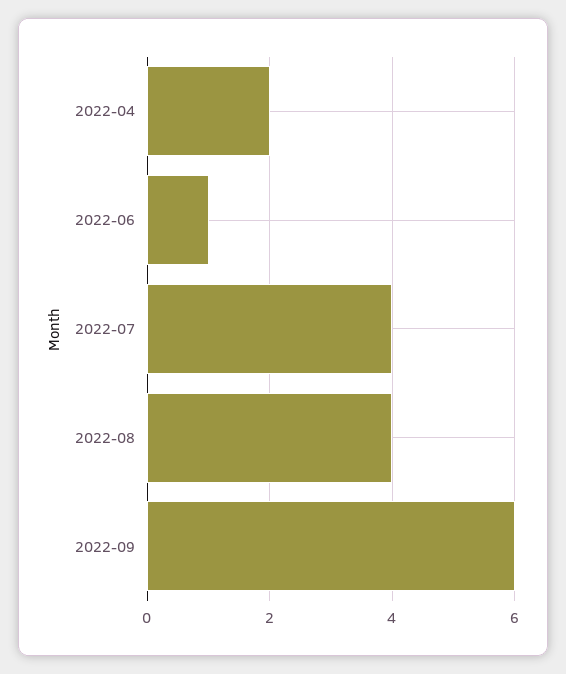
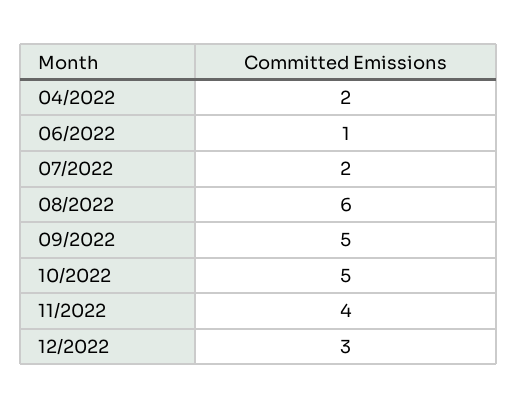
2022-07: 4 -> 2
2022-08: 4 -> 6
2022-09: 6 -> 5
10/2022: none -> 5
11/2022: none -> 4
12/2022: none -> 3

